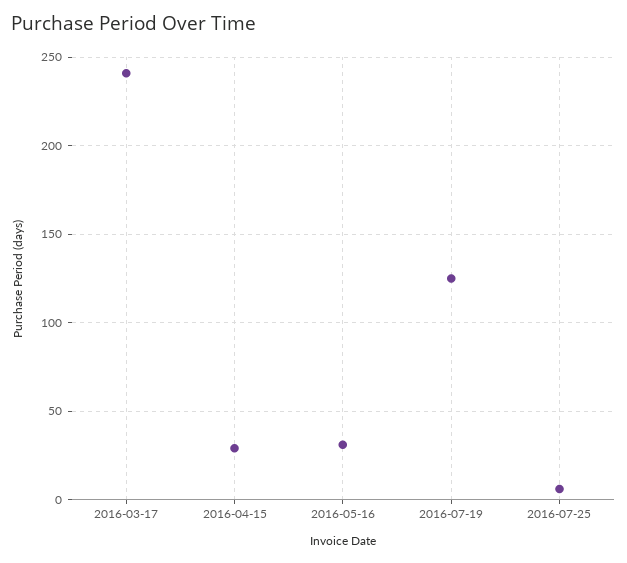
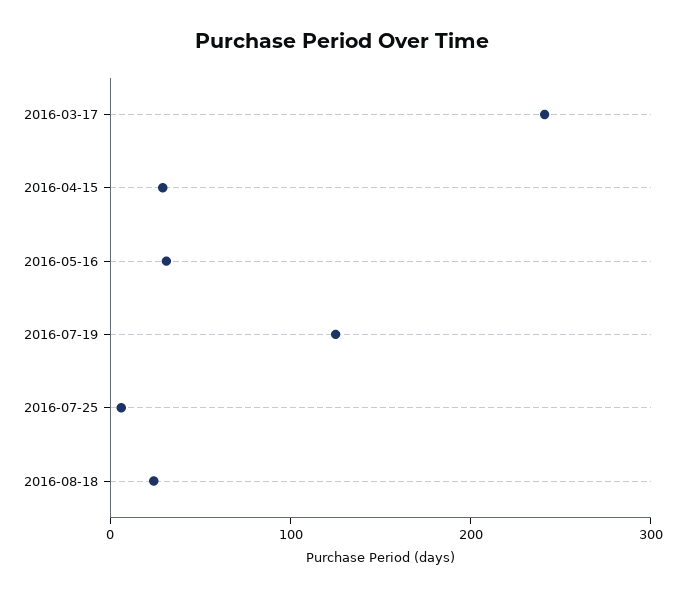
2016-08-18: none -> 20

